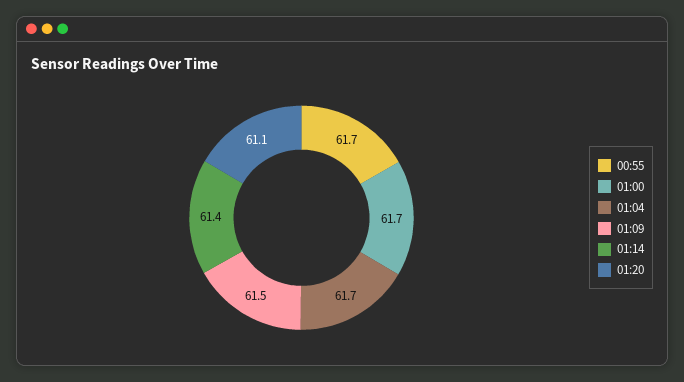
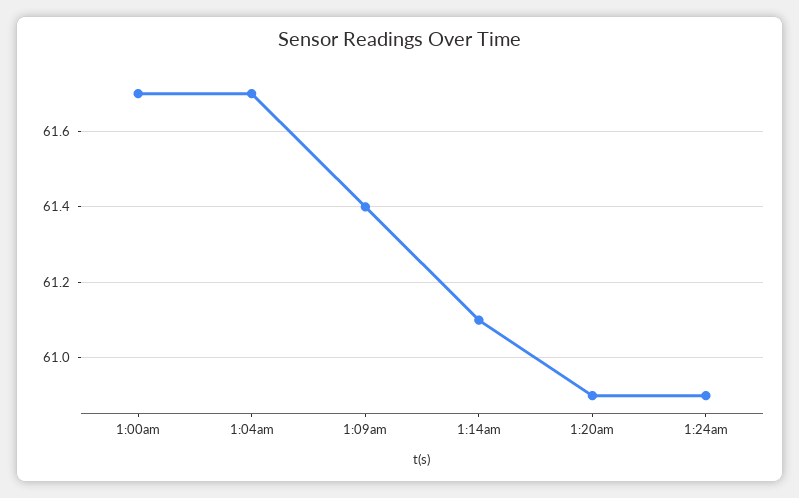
00:55: 61.7 -> none
01:09: 61.5 -> 61.4
01:14: 61.4 -> 61.1
01:20: 61.1 -> 60.9
1:24am: none -> 60.9

